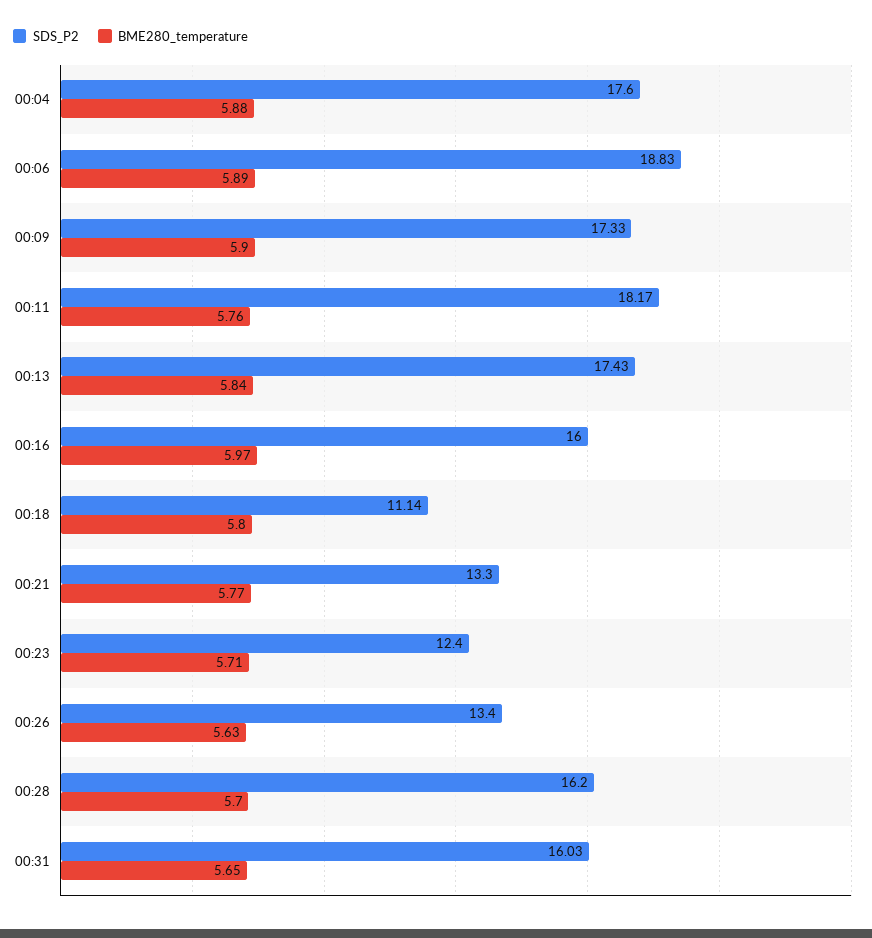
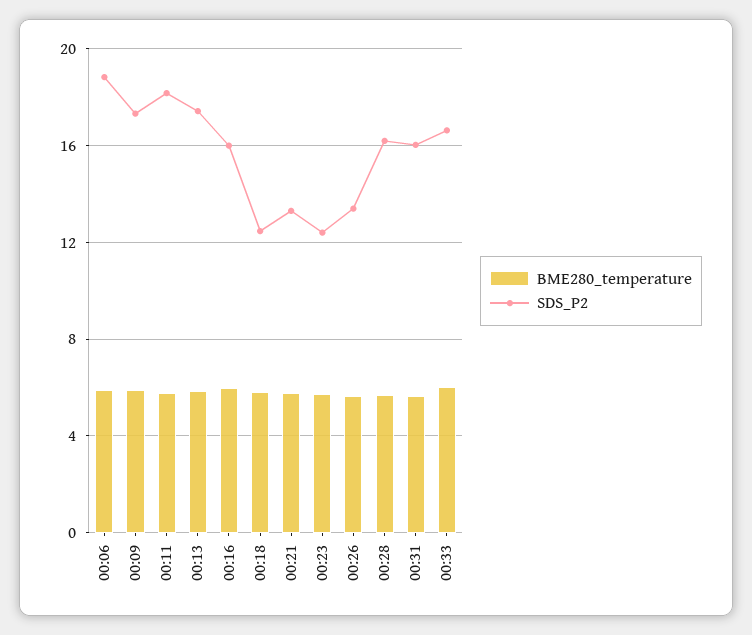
SDS_P2, 00:04: 17.6 -> none
BME280_temperature, 00:04: 5.88 -> none
SDS_P2, 00:18: 11.14 -> 12.5
BME280_temperature, 00:33: none -> 6
SDS_P2, 00:33: none -> 16.5

